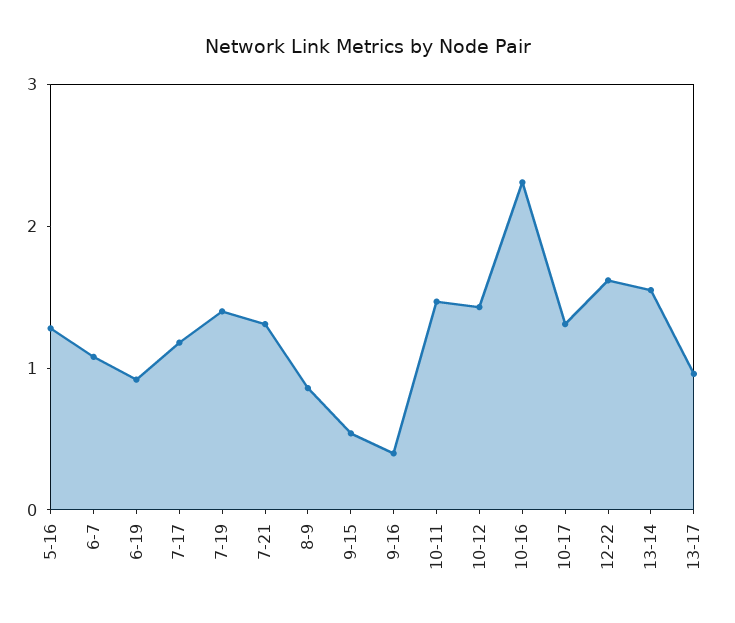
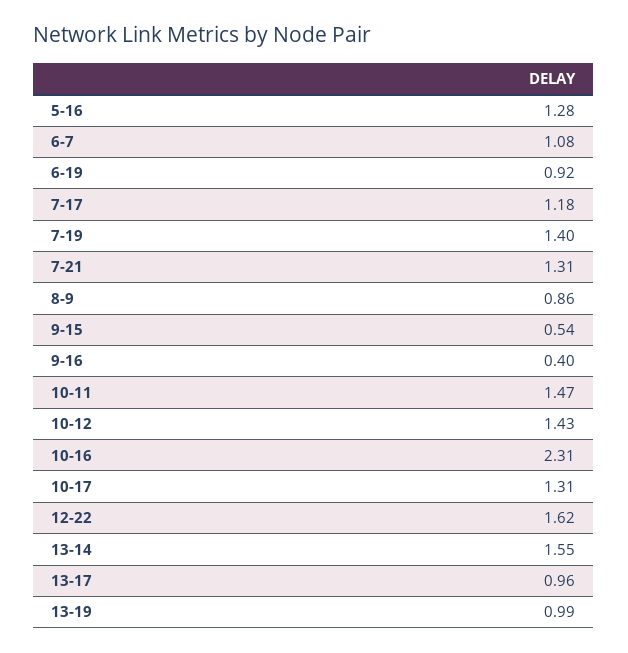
13-19: none -> 0.99

